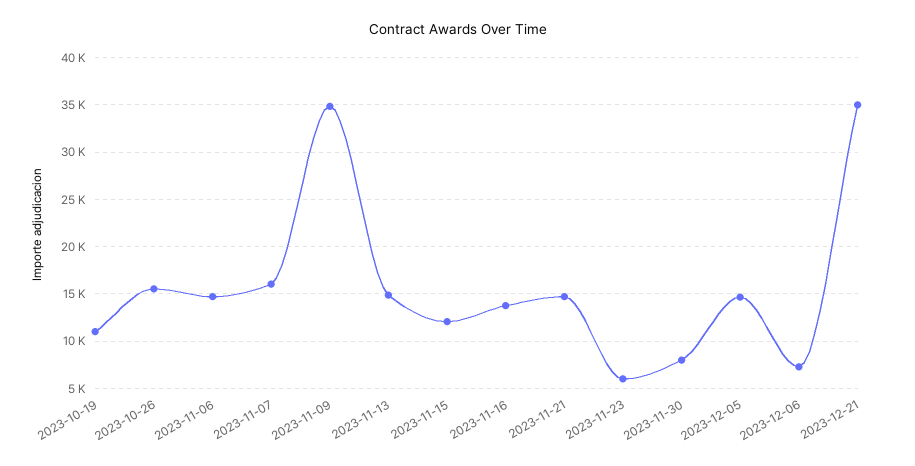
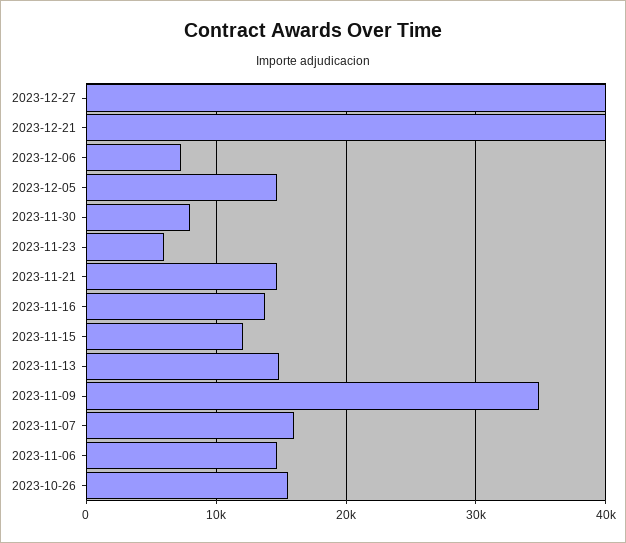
2023-10-19: 11000 -> none
2023-12-21: 35000 -> 40000
2023-12-27: none -> 40000

